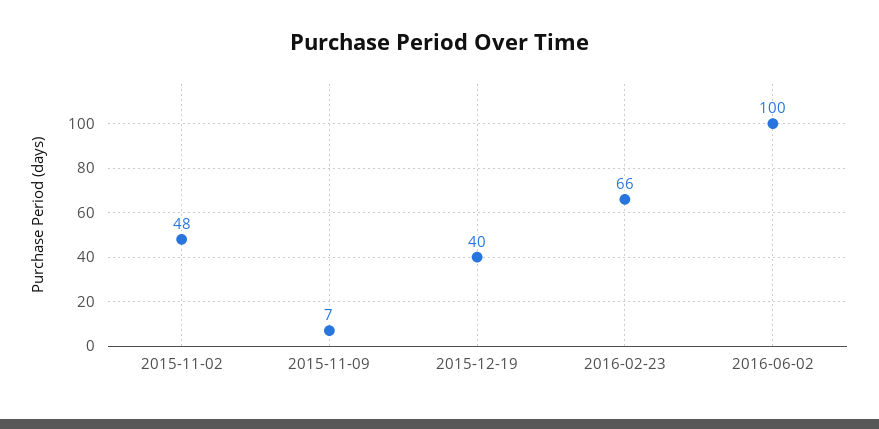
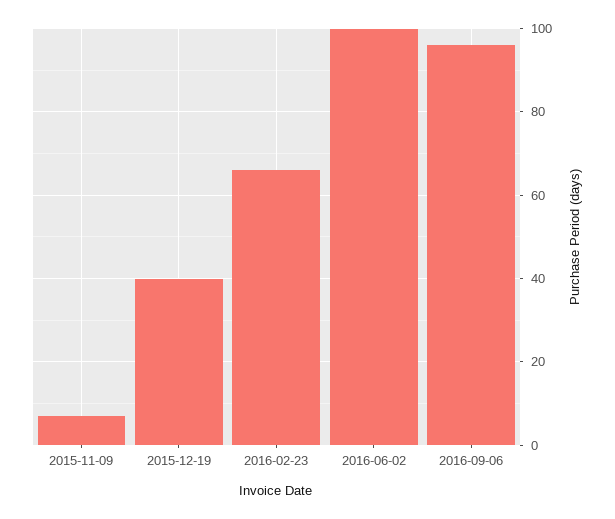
2015-11-02: 48 -> none
2016-09-06: none -> 95

